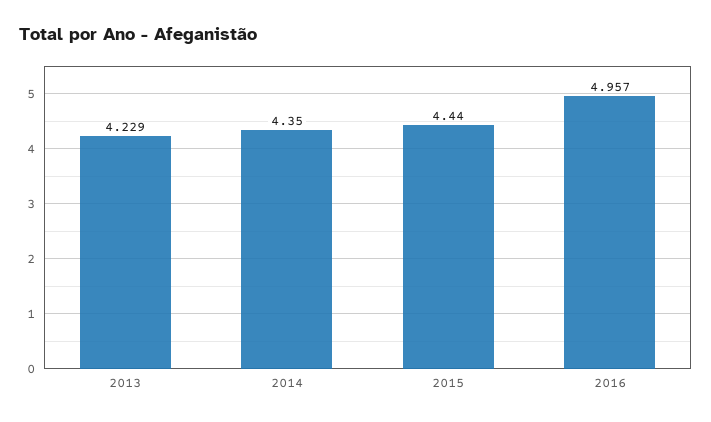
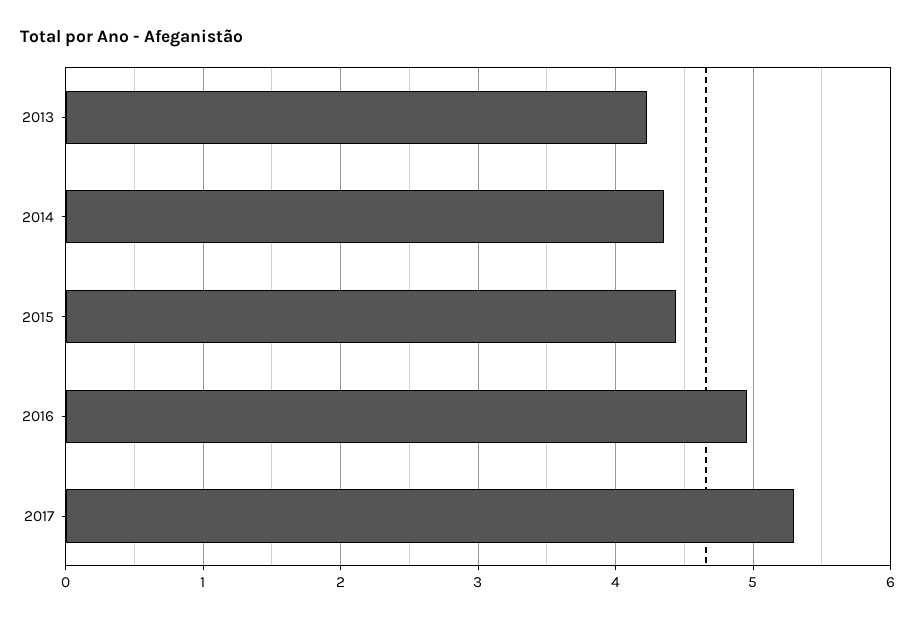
2017: none -> 5.3

